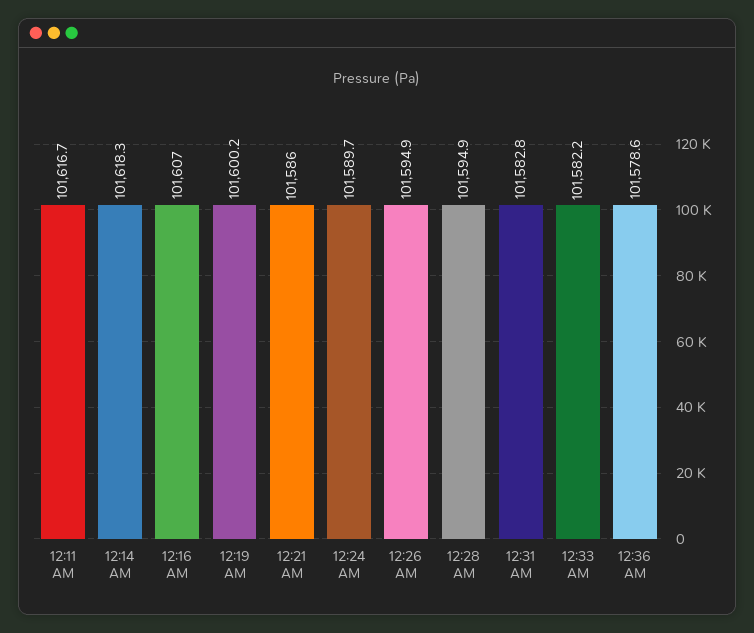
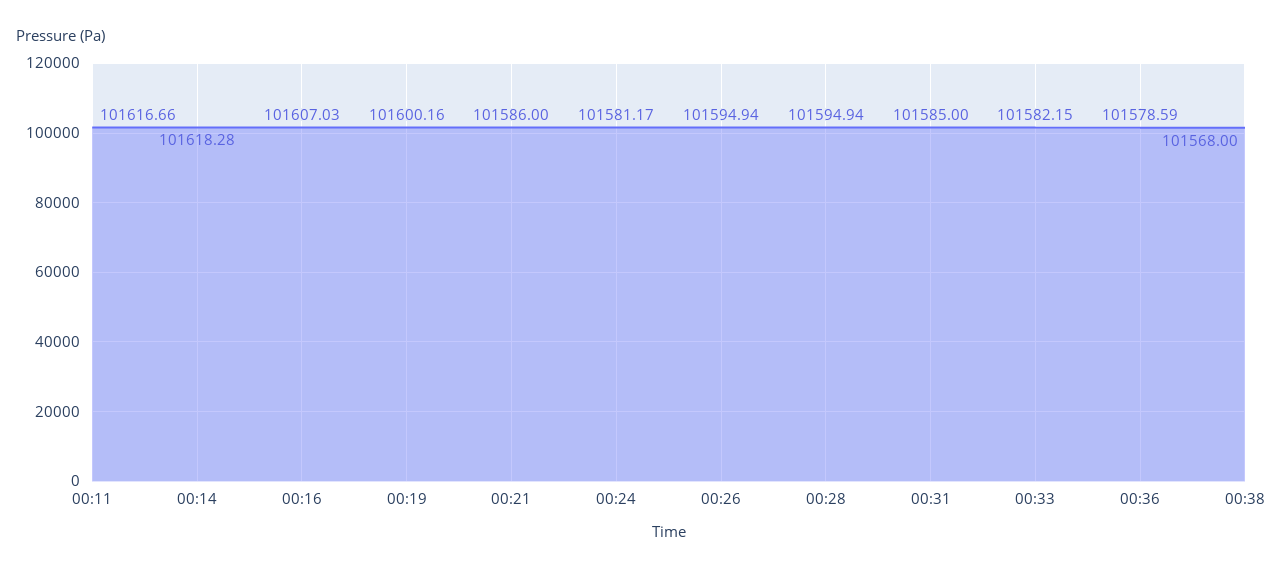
12:24 AM: 101589.7 -> 101581.17
12:31 AM: 101582.8 -> 101585
00:38: none -> 101568

